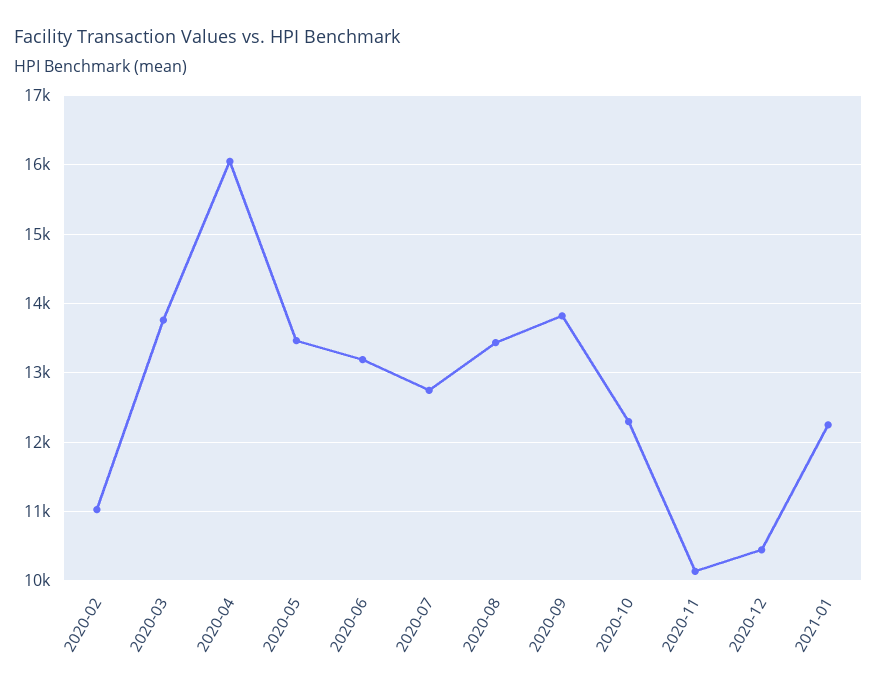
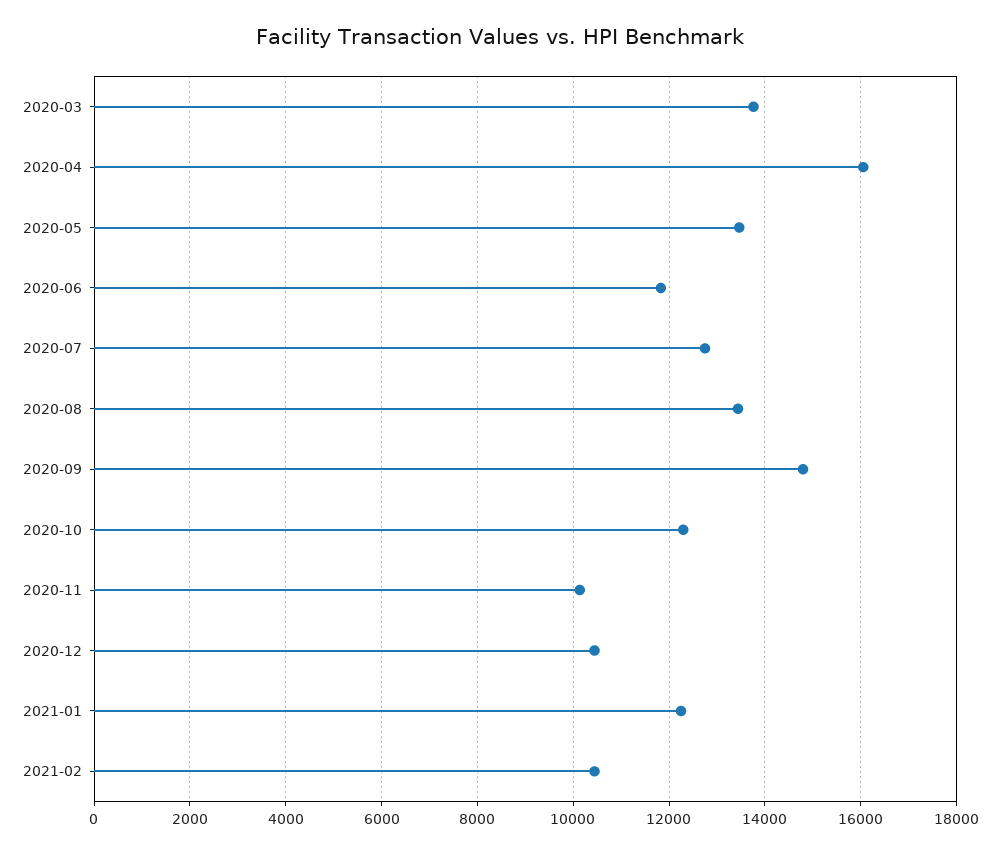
2020-02: 11000 -> none
2020-06: 13200 -> 11800
2020-09: 13800 -> 14800
2021-02: none -> 10400

